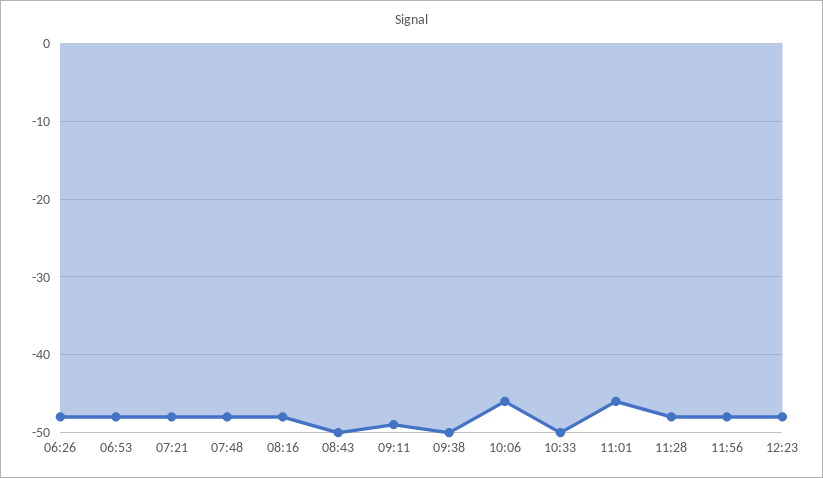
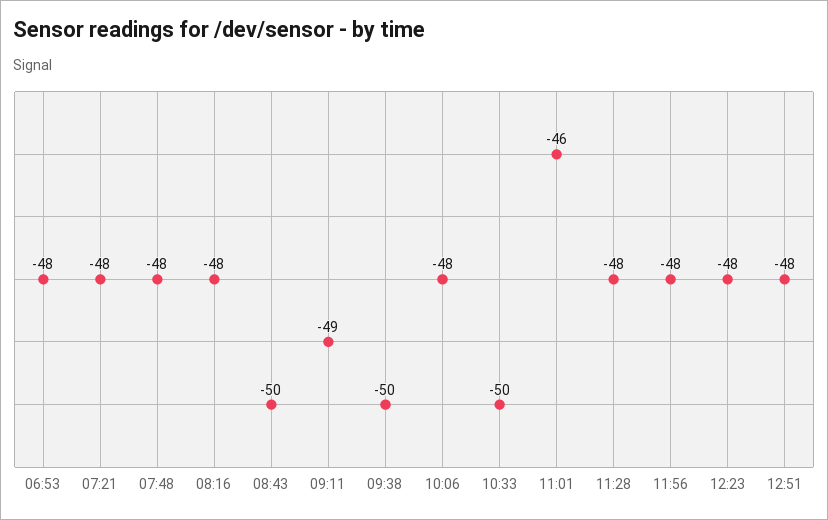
06:26: -48 -> none
10:06: -46 -> -48
12:51: none -> -48

